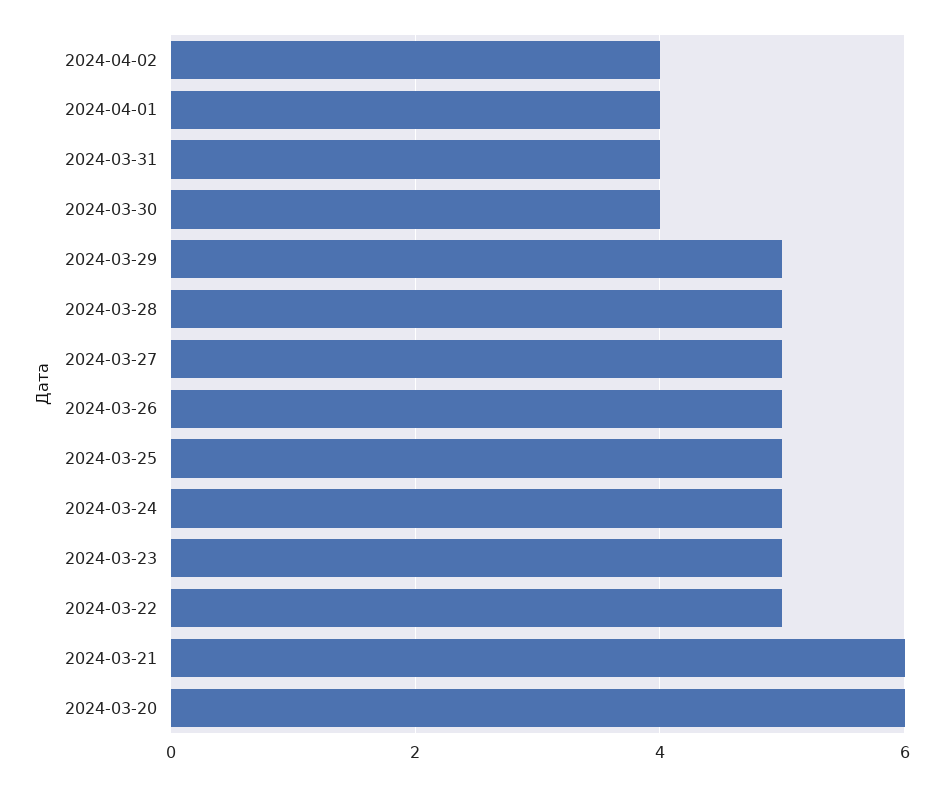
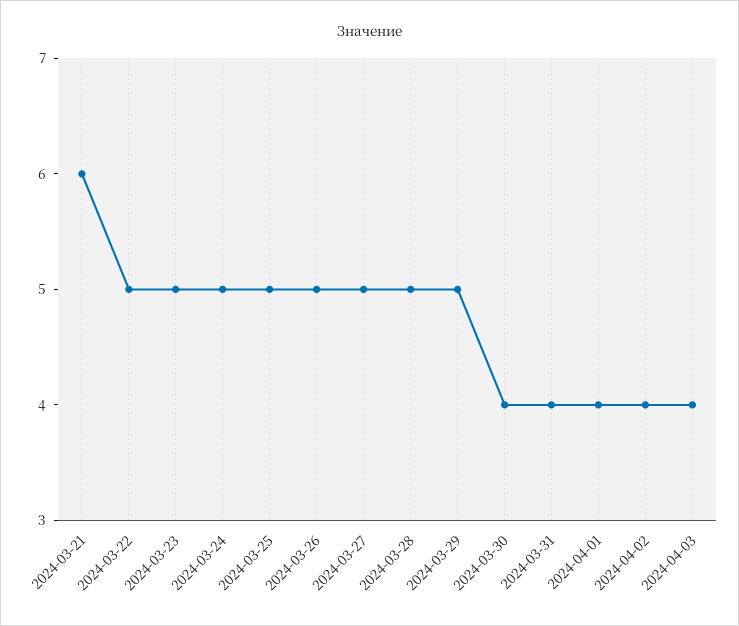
2024-03-20: 6 -> none
2024-04-03: none -> 4

